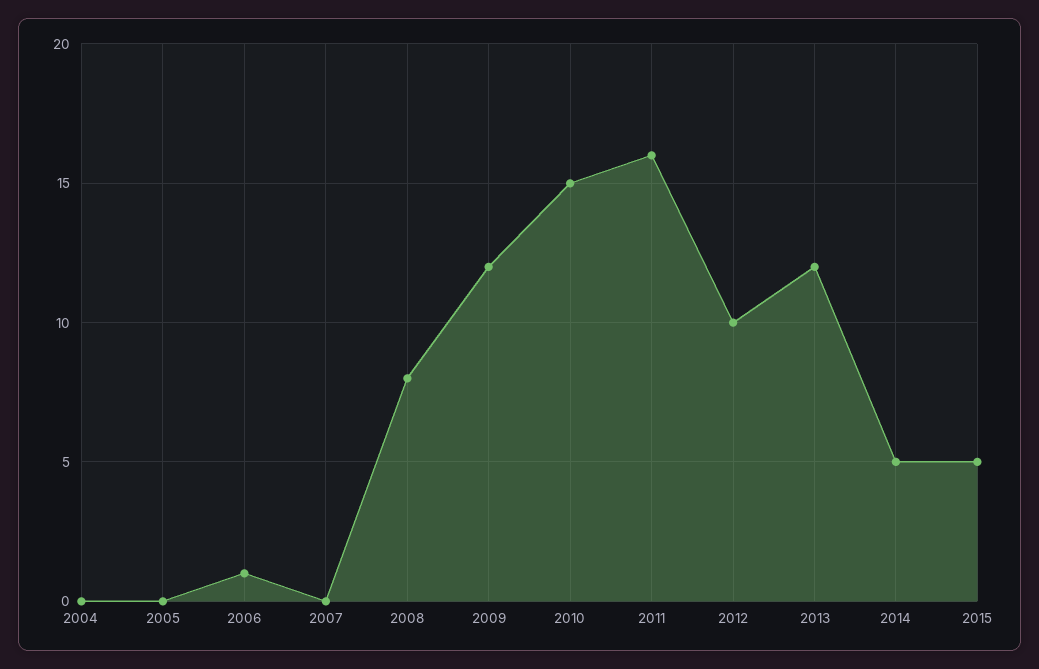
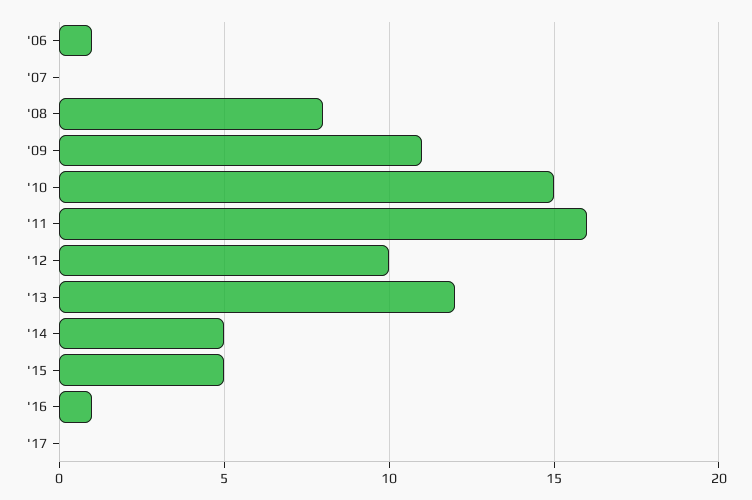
2004: 0 -> none
2005: 0 -> none
2009: 12 -> 11
'16: none -> 1
'17: none -> 0

